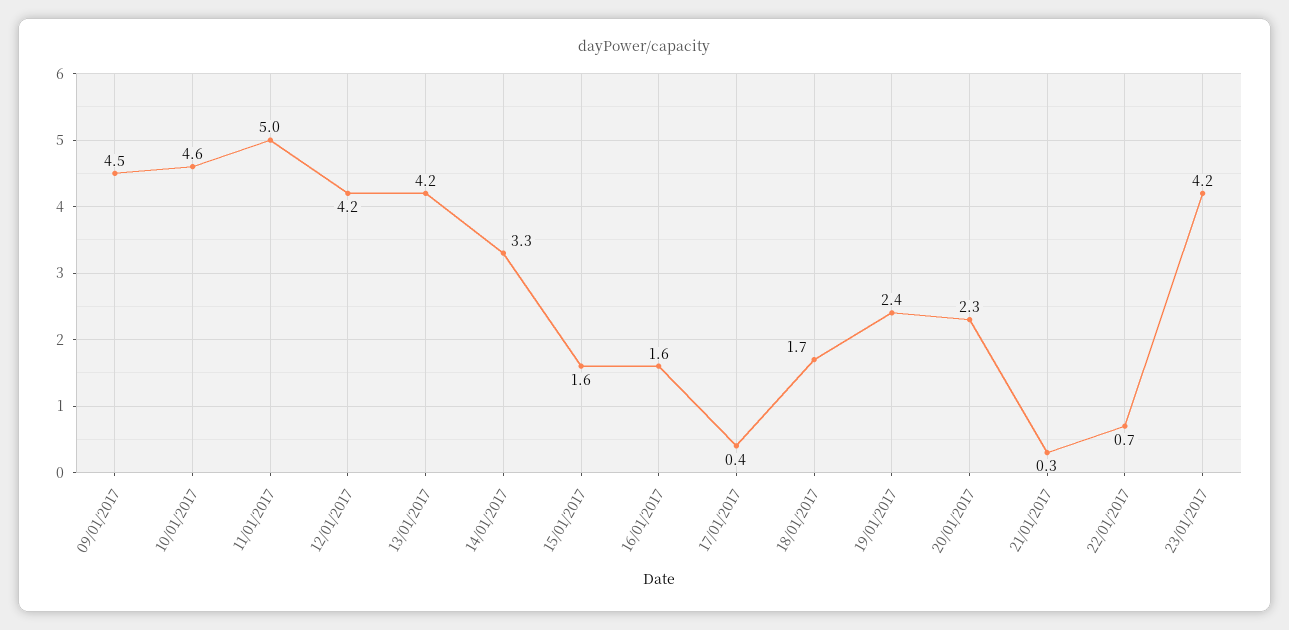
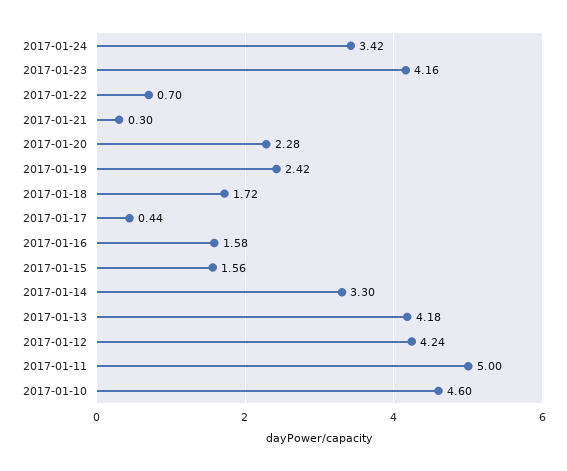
09/01/2017: 4.5 -> none
2017-01-24: none -> 3.42

